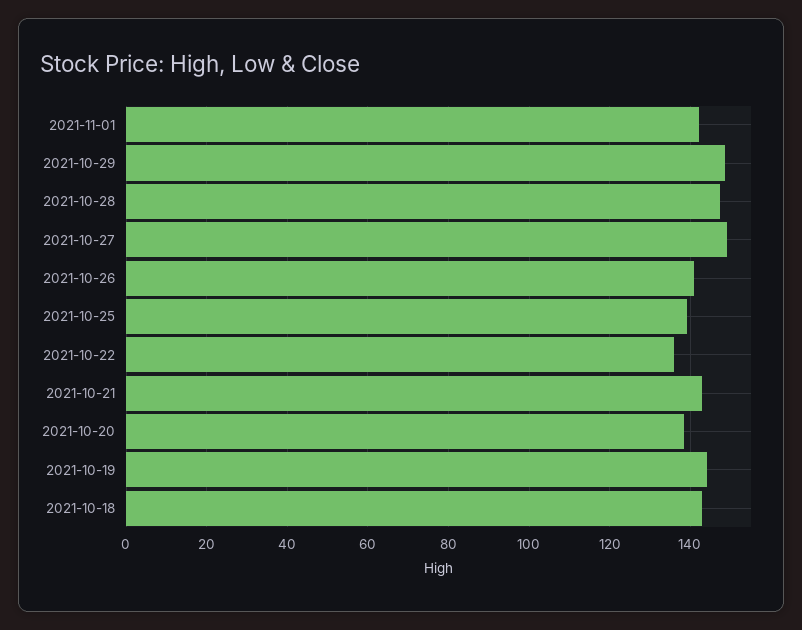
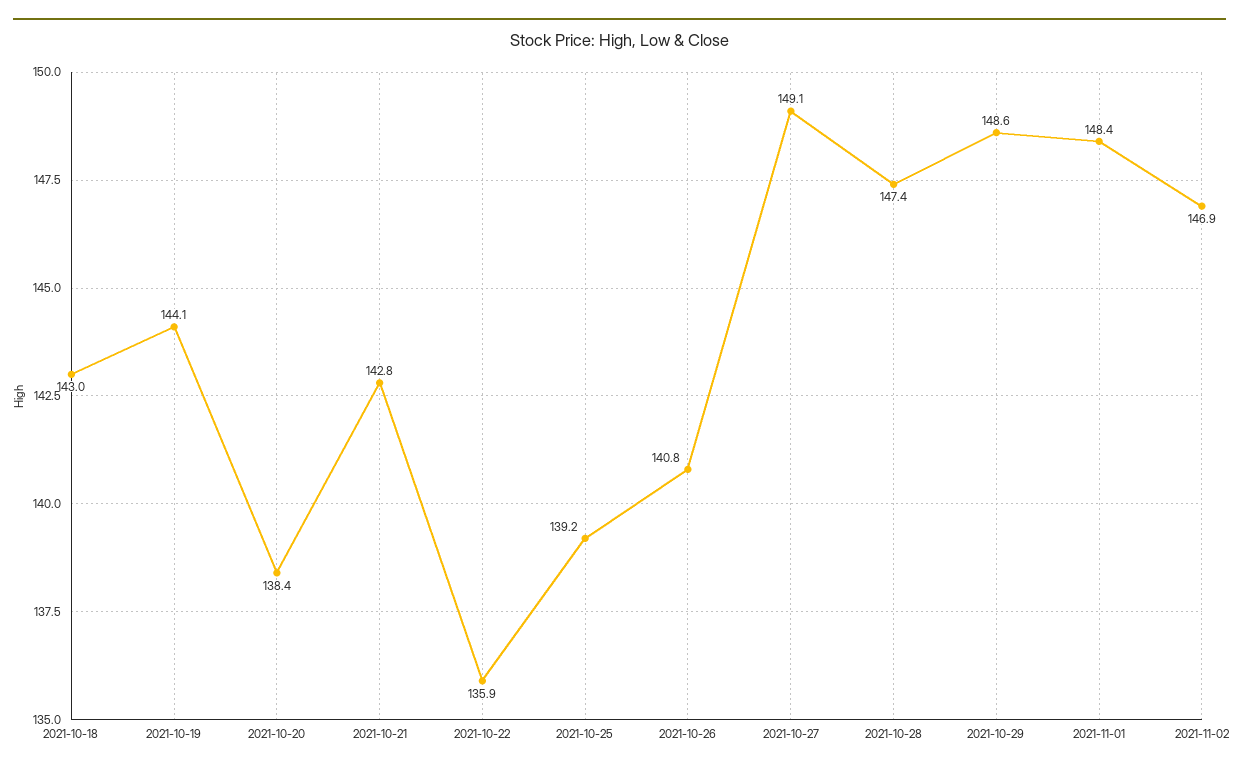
2021-11-01: 142 -> 148.4
2021-11-02: none -> 146.9

